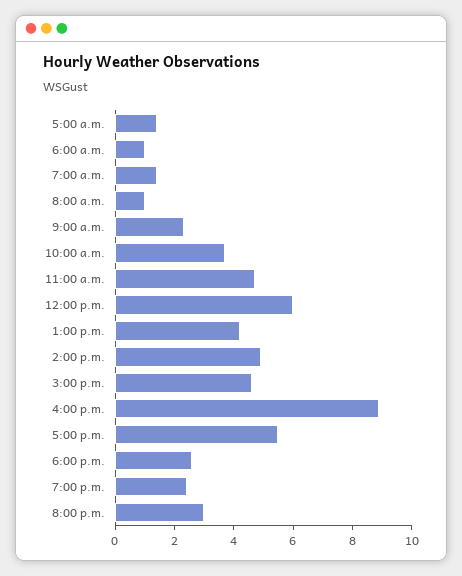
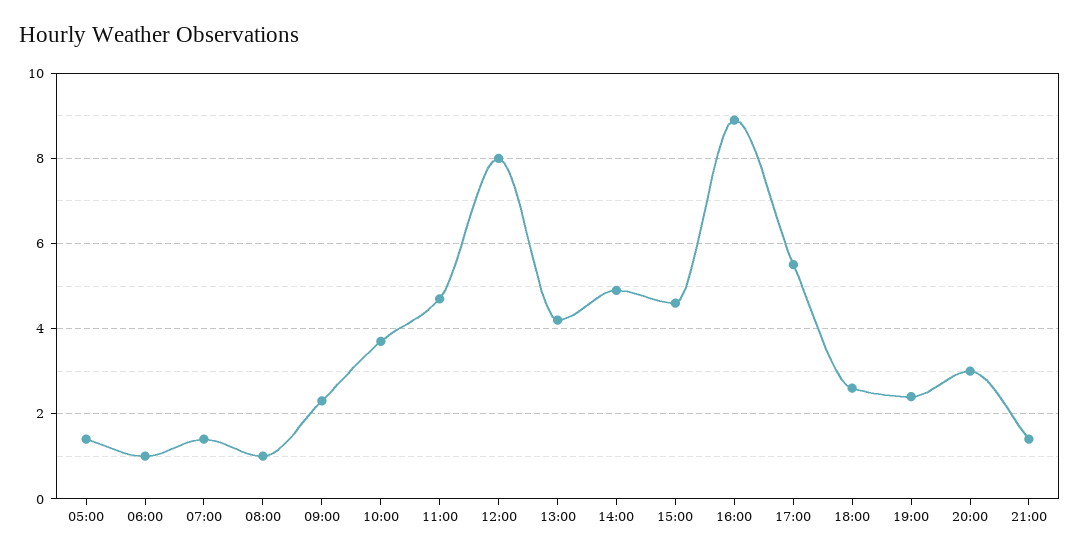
12:00 p.m.: 6 -> 8
21:00: none -> 1.5

